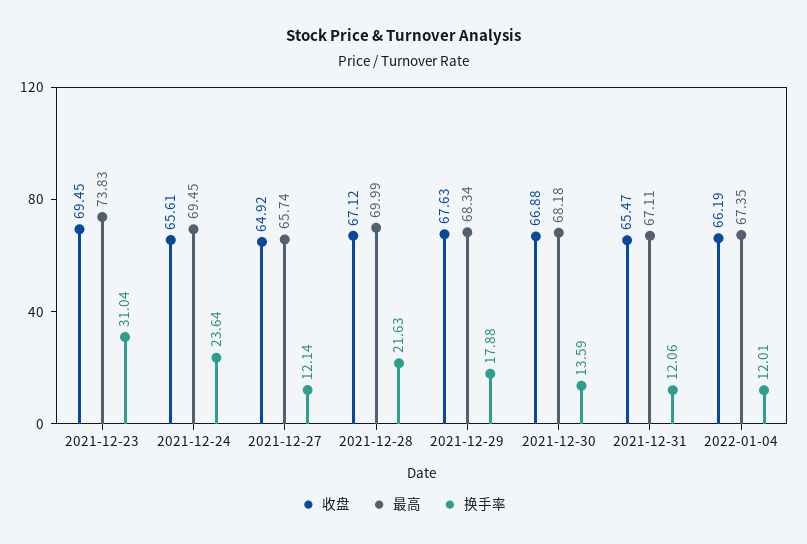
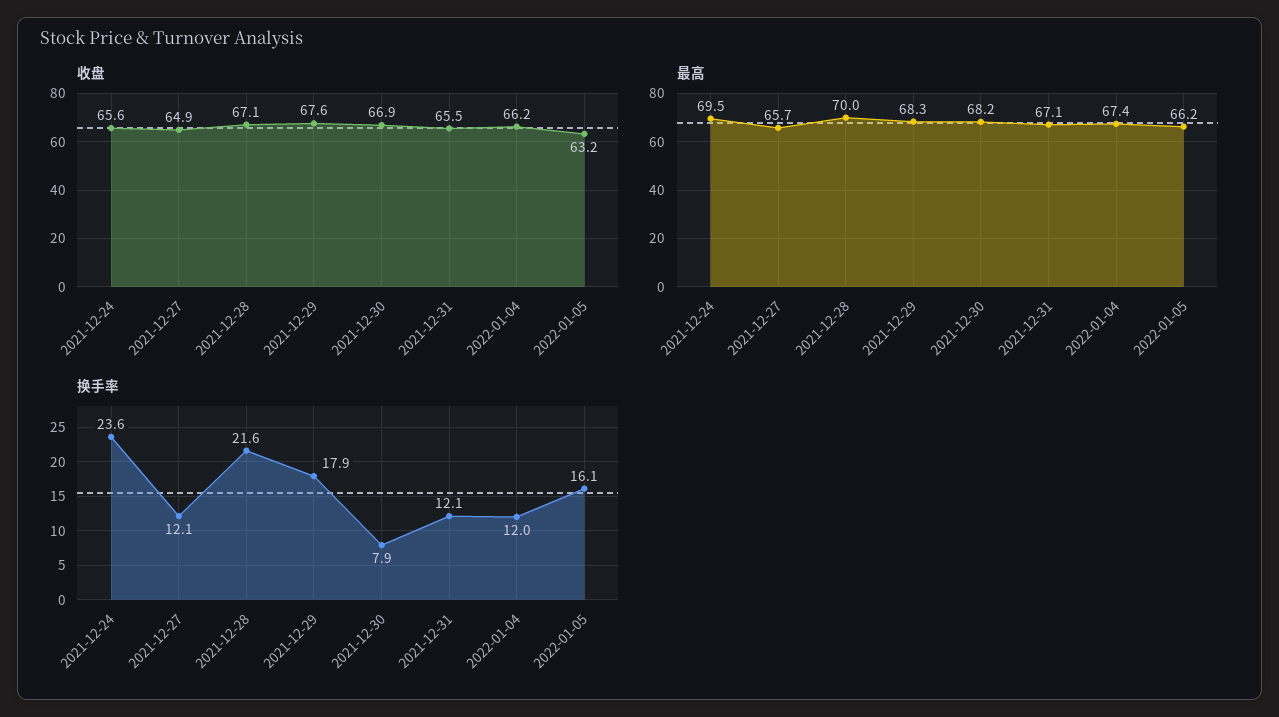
收盘, 2021-12-23: 69.45 -> none
最高, 2021-12-23: 73.83 -> none
换手率, 2021-12-23: 31.04 -> none
换手率, 2021-12-30: 13.59 -> 7.9
收盘, 2022-01-05: none -> 63.2
最高, 2022-01-05: none -> 66.2
换手率, 2022-01-05: none -> 16.1

